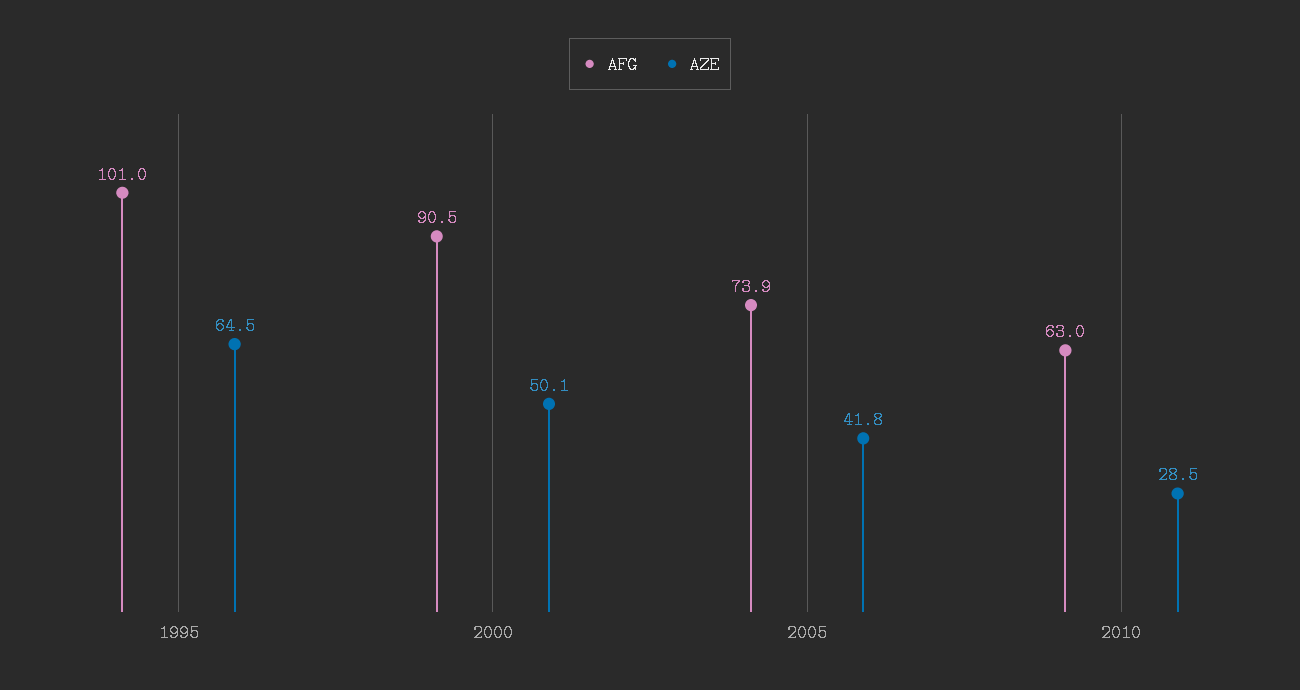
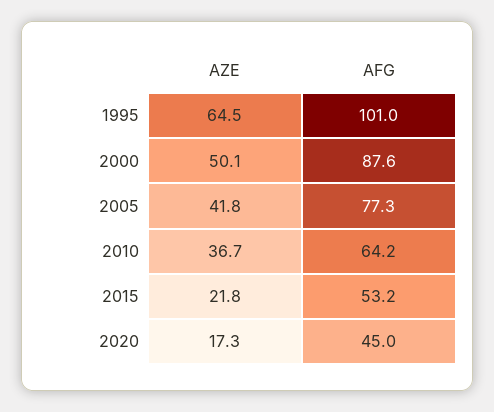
AFG, 2000: 90.5 -> 87.6
AFG, 2005: 73.9 -> 77.3
AFG, 2010: 63 -> 64.2
AZE, 2010: 28.5 -> 36.7
AZE, 2015: none -> 21.8
AFG, 2015: none -> 53.2
AZE, 2020: none -> 17.3
AFG, 2020: none -> 45

